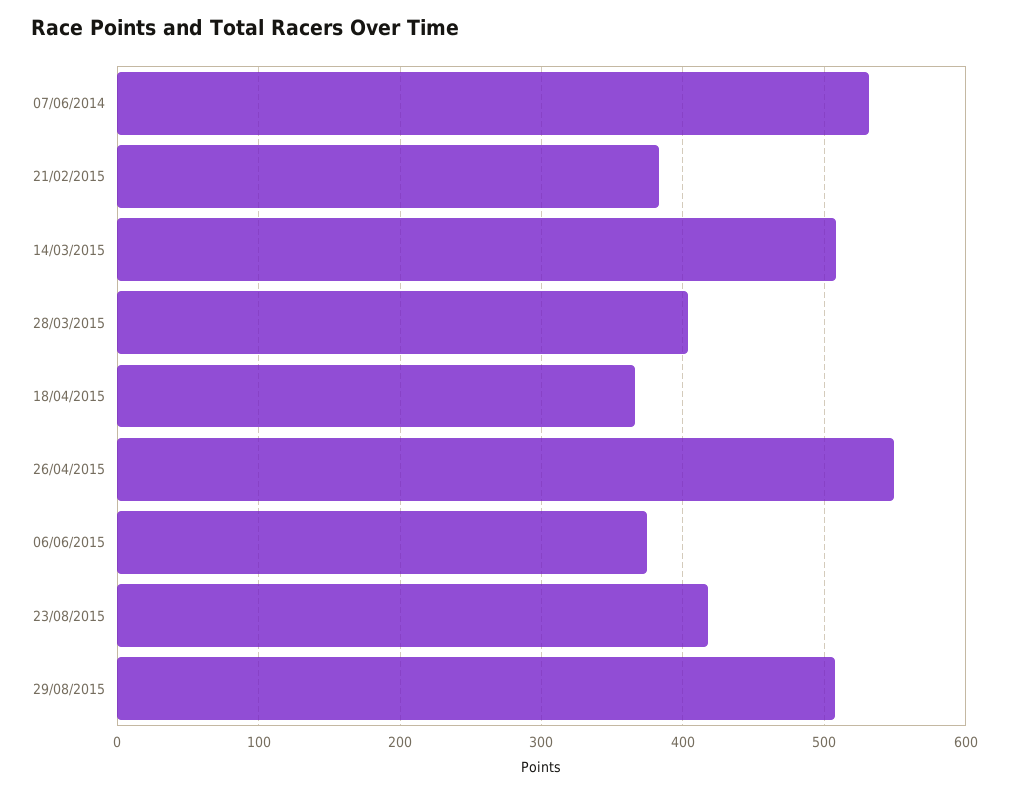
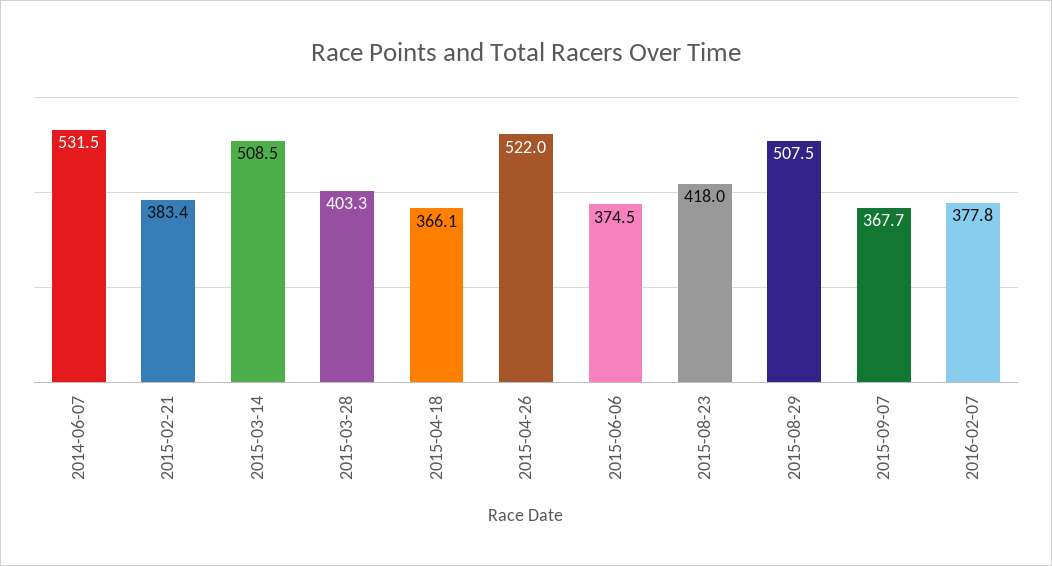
26/04/2015: 550 -> 522
2015-09-07: none -> 367.7
2016-02-07: none -> 377.8

